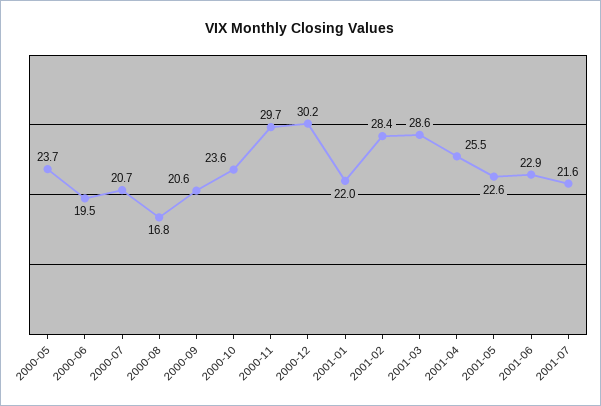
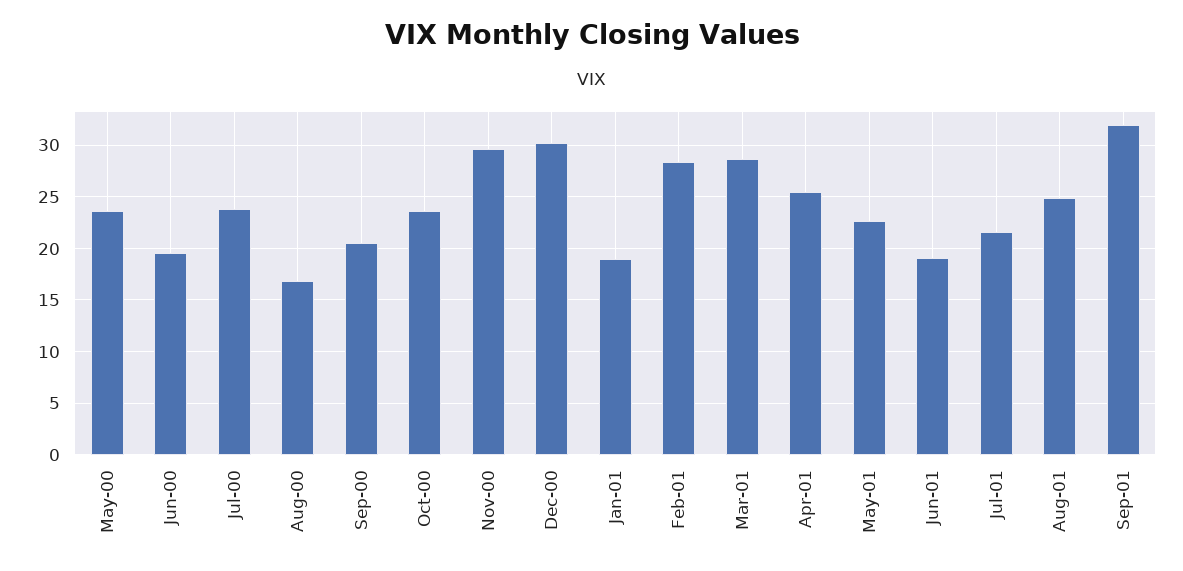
2000-07: 20.7 -> 24
2001-01: 22 -> 19
2001-06: 22.9 -> 19
Aug-01: none -> 25
Sep-01: none -> 32

